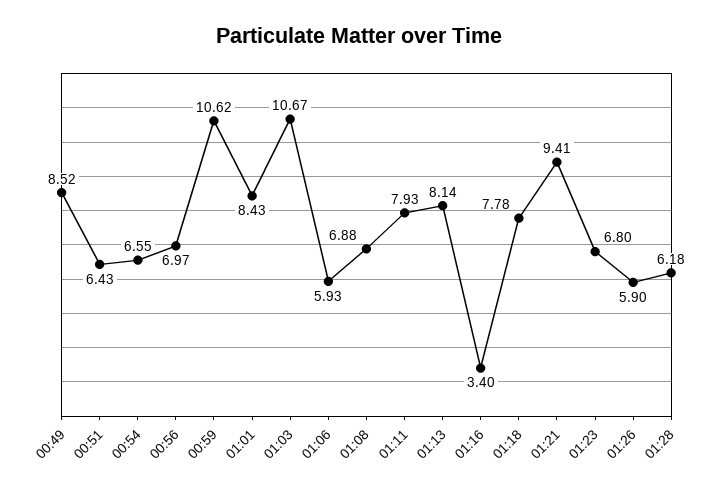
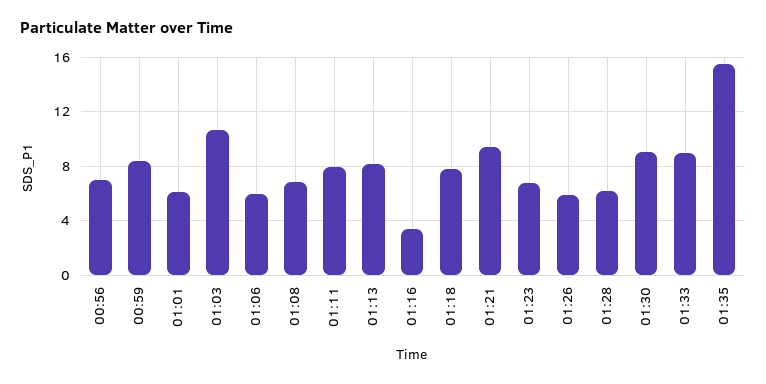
00:49: 8.52 -> none
00:51: 6.43 -> none
00:54: 6.55 -> none
00:59: 10.62 -> 8.5
01:01: 8.43 -> 6
01:30: none -> 9
01:33: none -> 9
01:35: none -> 15.5

